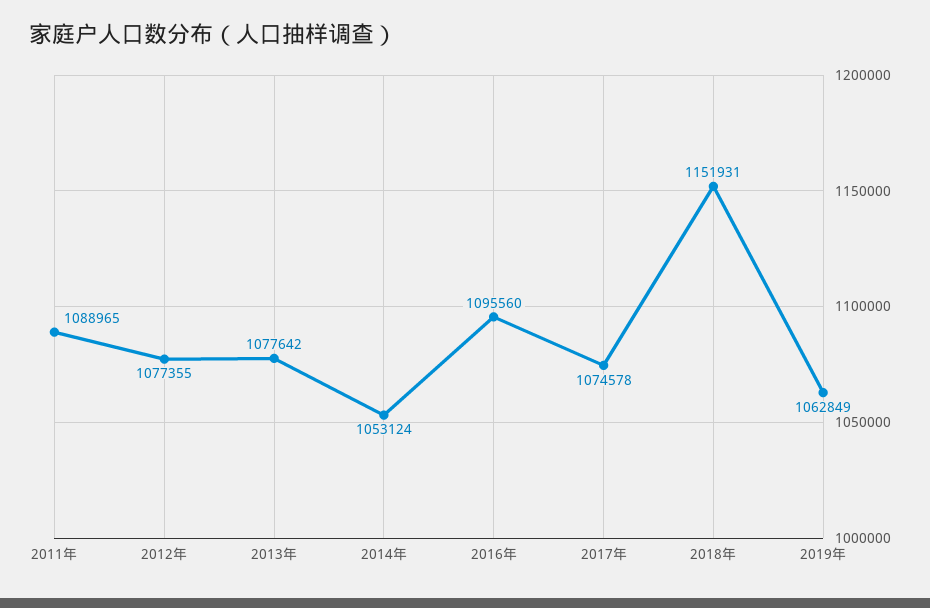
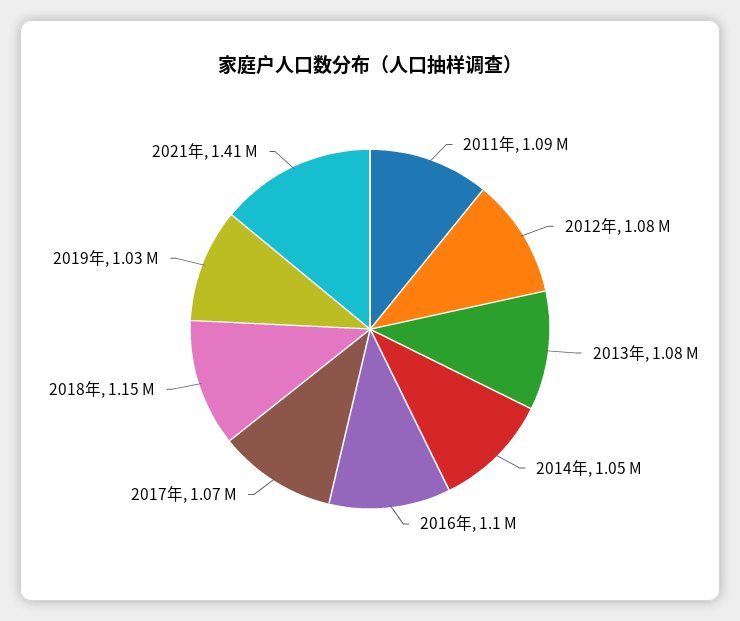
2019年: 1062849 -> 1030000
2021年: none -> 1410000

